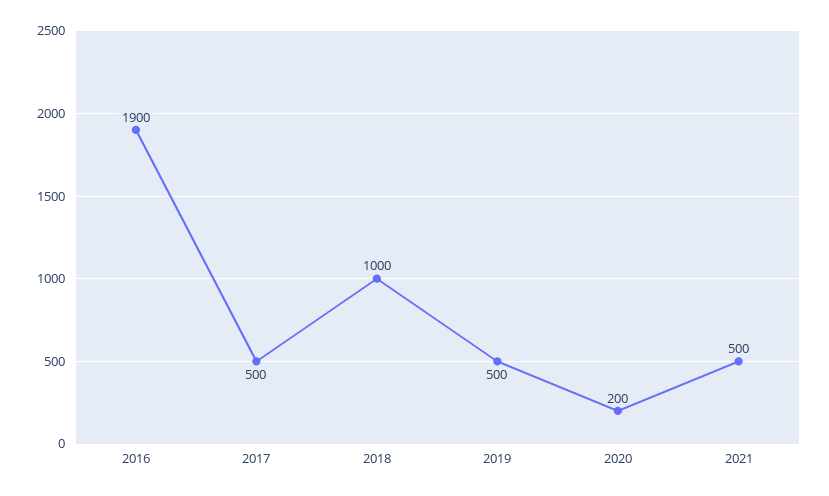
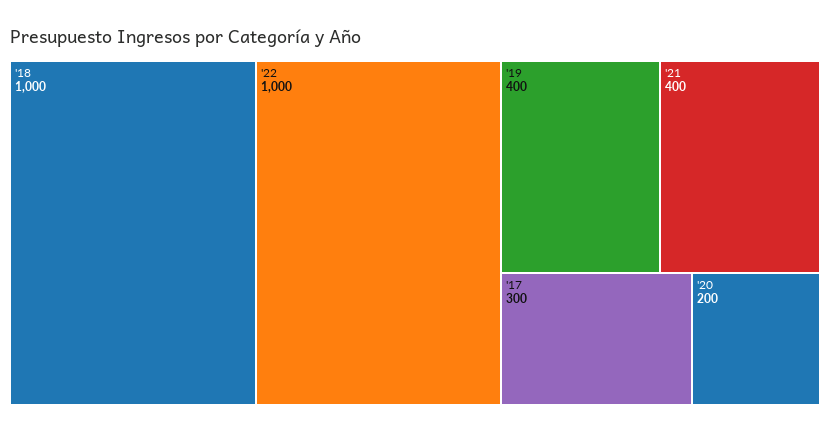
2016: 1900 -> none
2017: 500 -> 300
2019: 500 -> 400
2021: 500 -> 400
'22: none -> 1000

